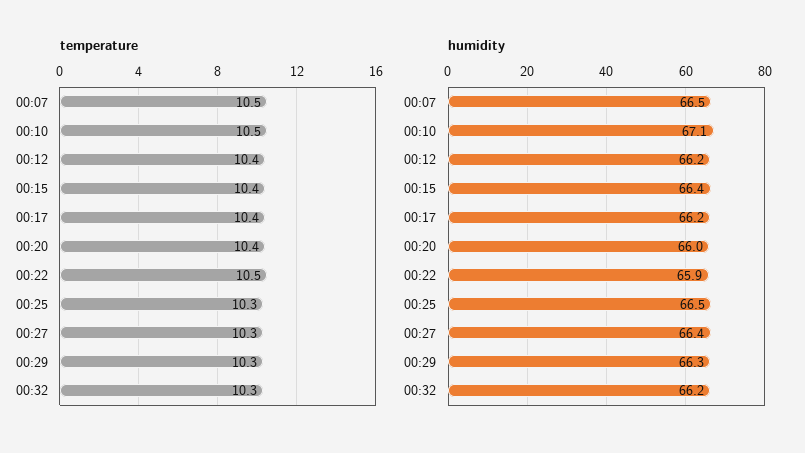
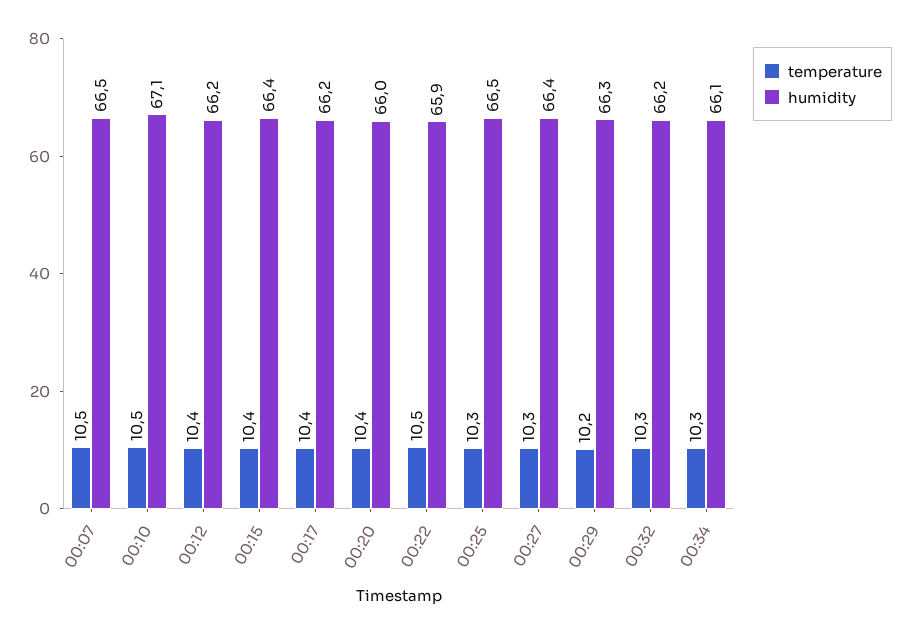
temperature, 00:29: 10.3 -> 10.2
temperature, 00:34: none -> 10.3
humidity, 00:34: none -> 66.1

